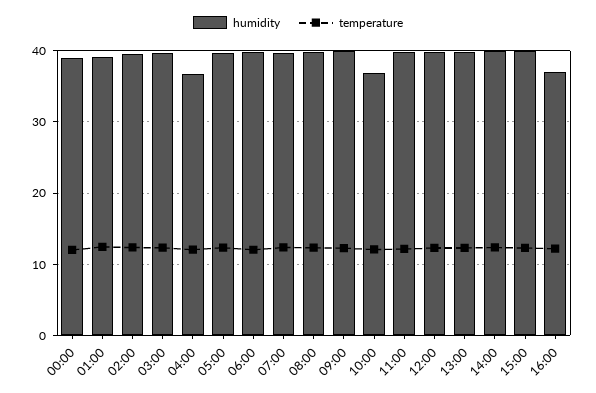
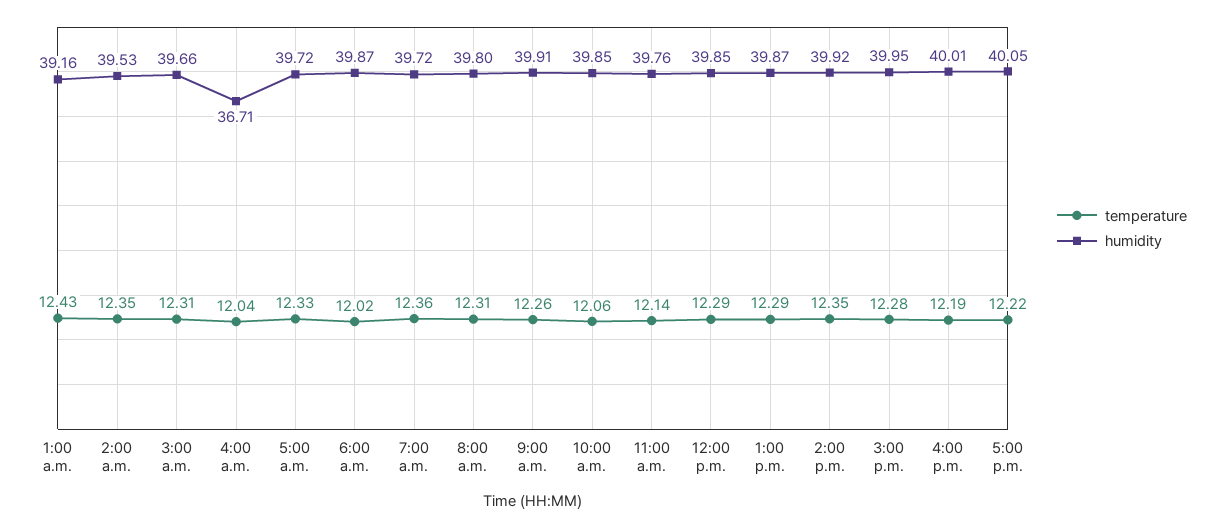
humidity, 00:00: 39 -> none
temperature, 00:00: 12 -> none
humidity, 10:00: 37 -> 39.85
humidity, 16:00: 37 -> 40.01
temperature, 5:00 p.m.: none -> 12.22
humidity, 5:00 p.m.: none -> 40.05

